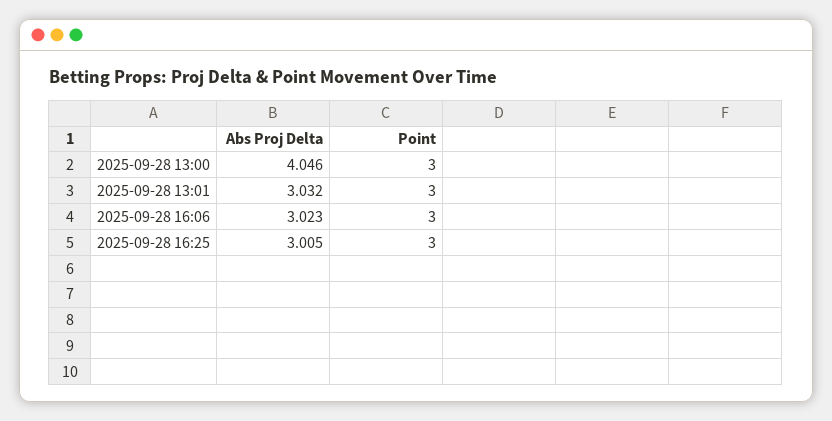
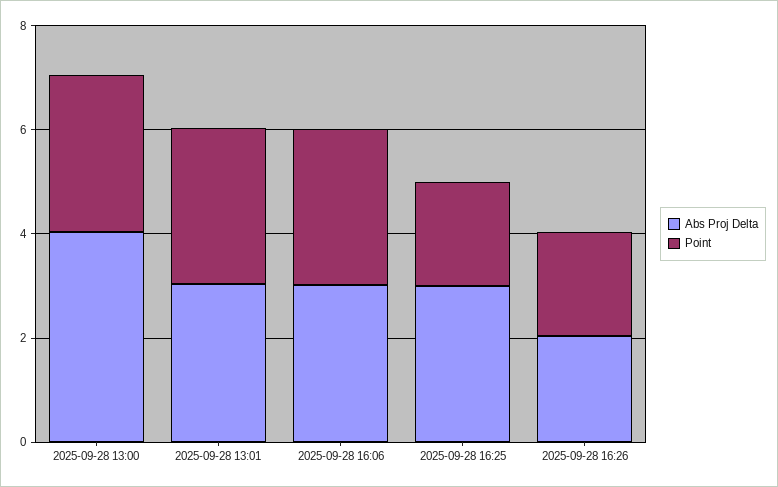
Point, 2025-09-28 16:25: 3 -> 2
Abs Proj Delta, 2025-09-28 16:26: none -> 2
Point, 2025-09-28 16:26: none -> 2

